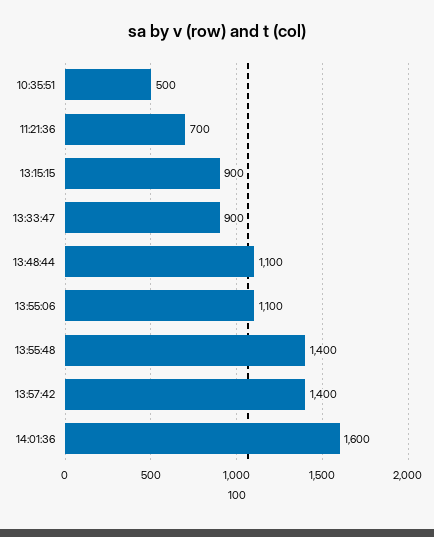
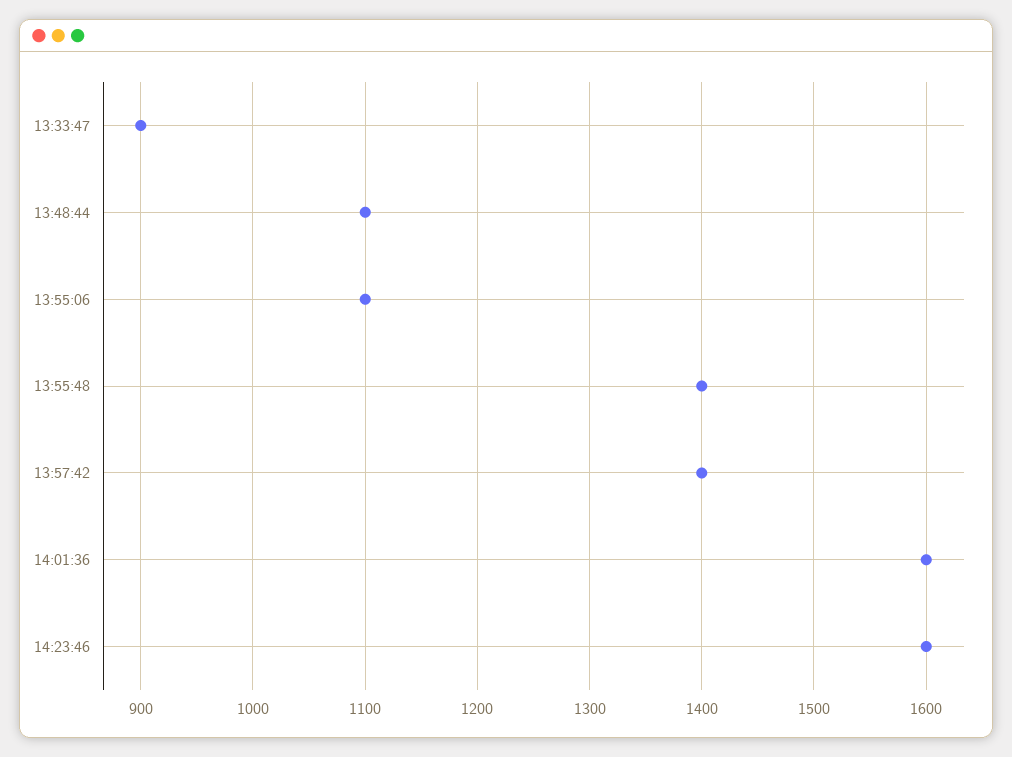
10:35:51: 500 -> none
11:21:36: 700 -> none
13:15:15: 900 -> none
14:23:46: none -> 1600

